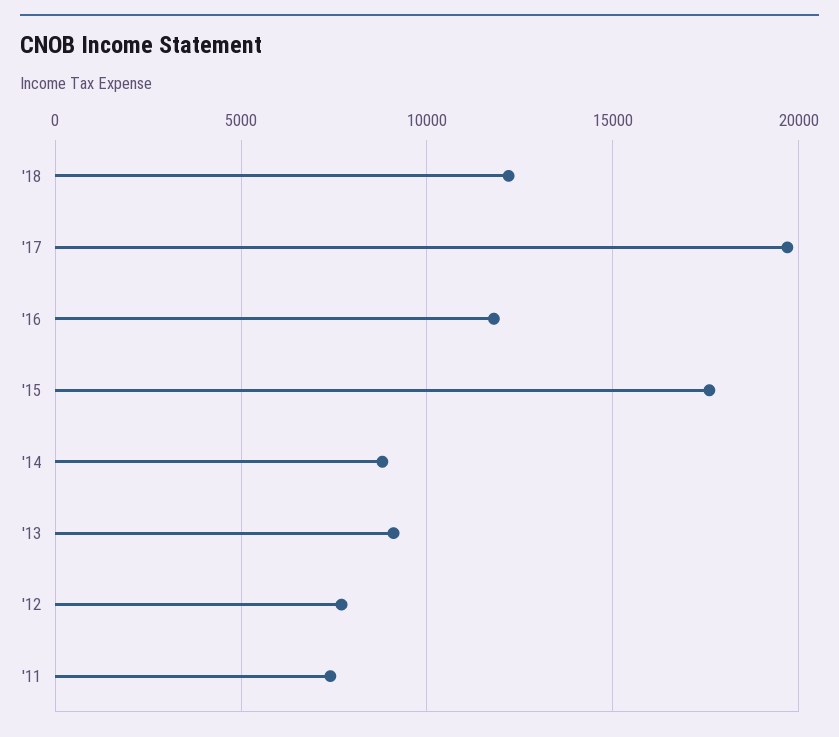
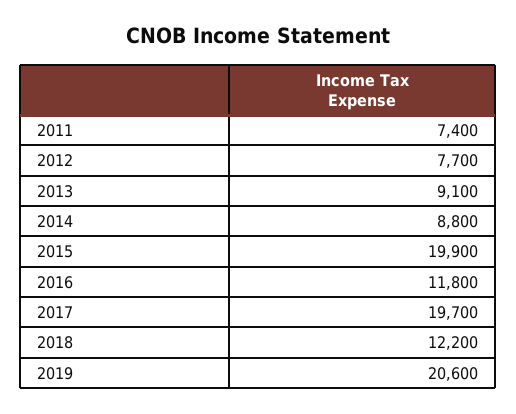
'15: 17500 -> 19900
2019: none -> 20600

